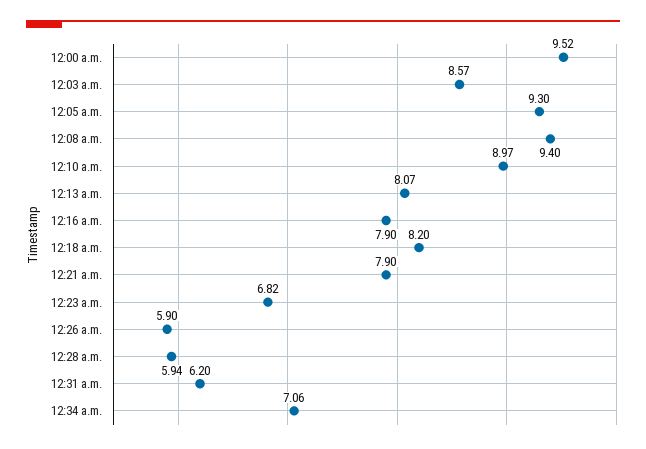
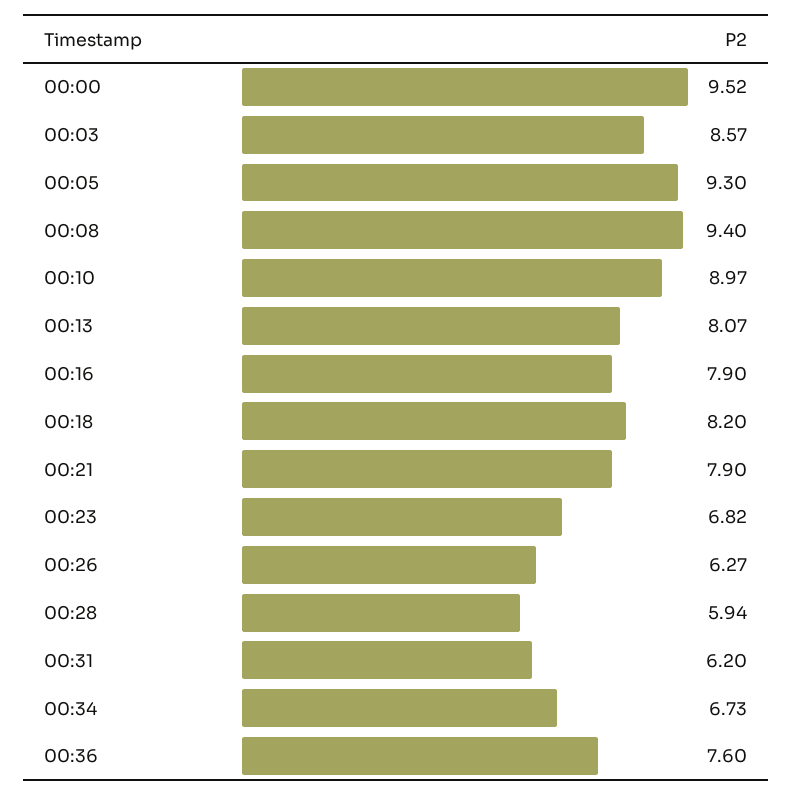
12:26 a.m.: 5.9 -> 6.27
12:34 a.m.: 7.06 -> 6.73
00:36: none -> 7.6

